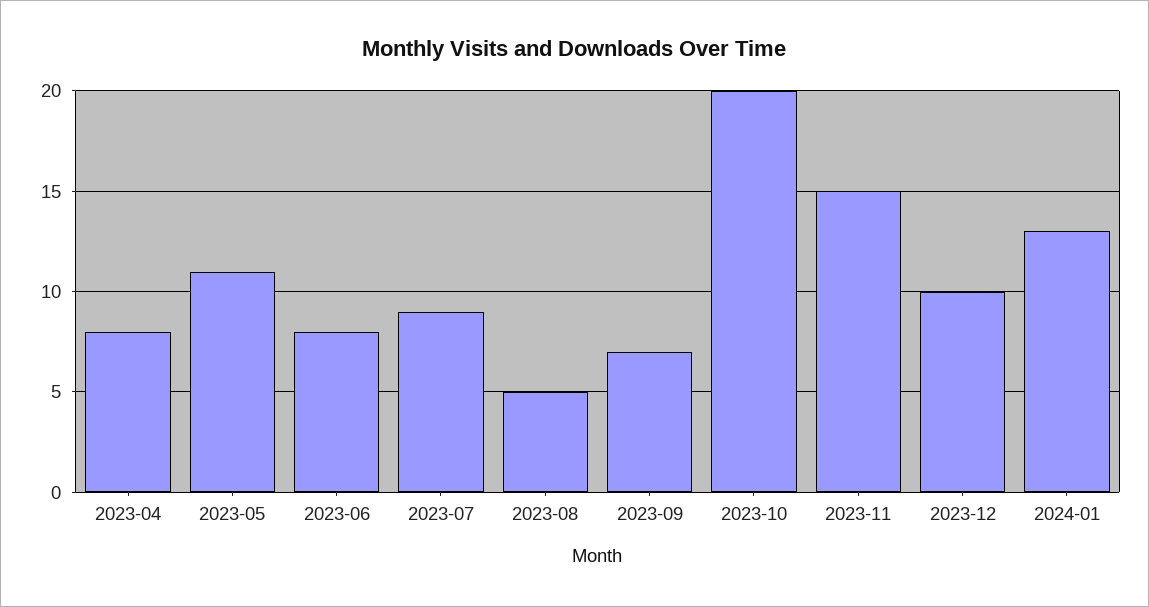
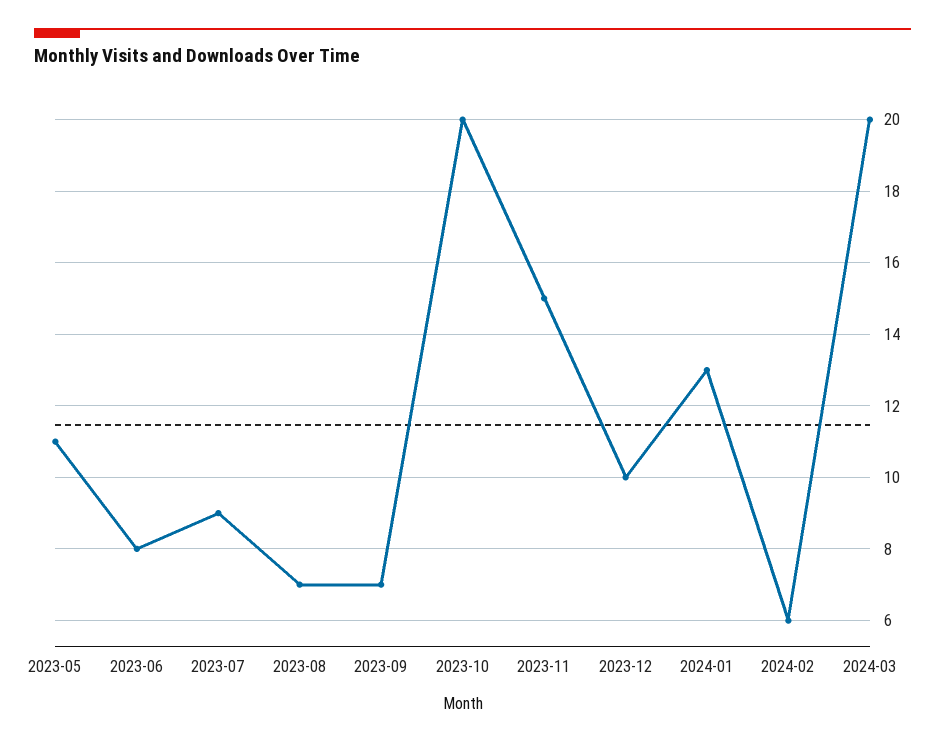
2023-04: 8 -> none
2023-08: 5 -> 7
2024-02: none -> 6
2024-03: none -> 20

